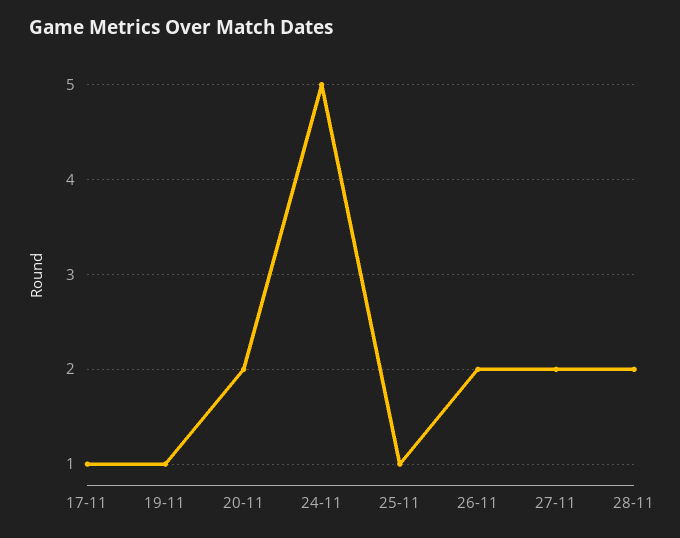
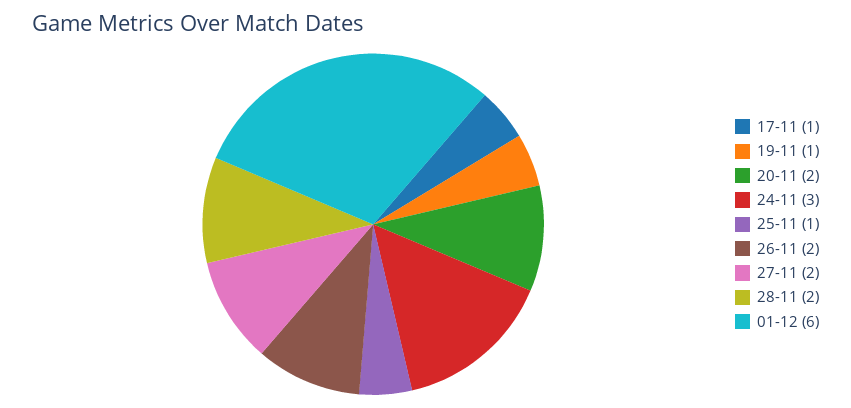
24-11: 5 -> 3
01-12: none -> 6

